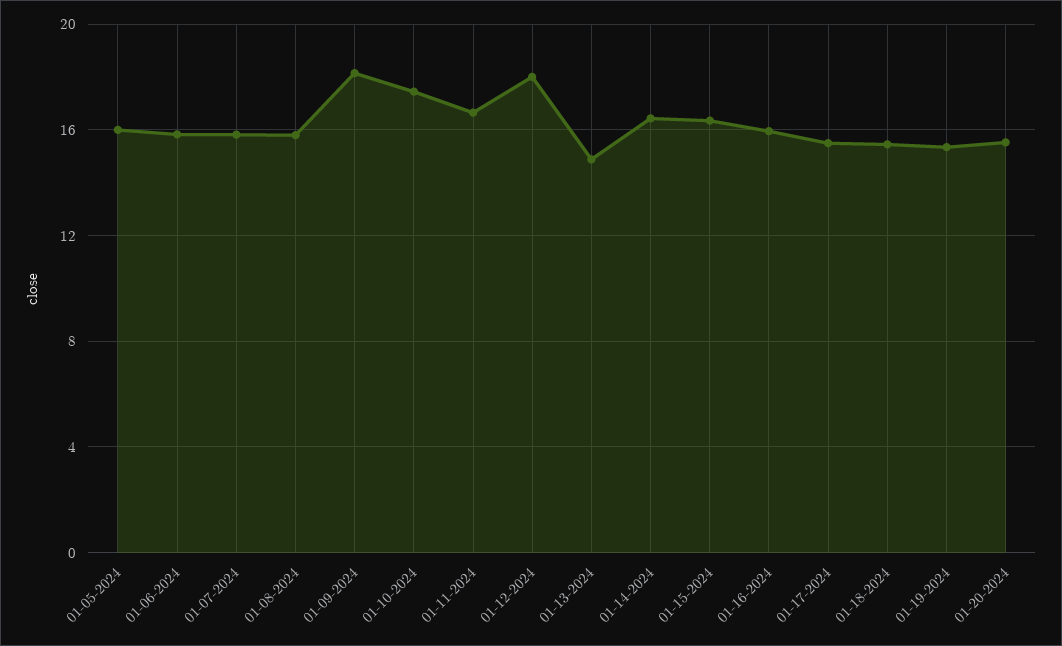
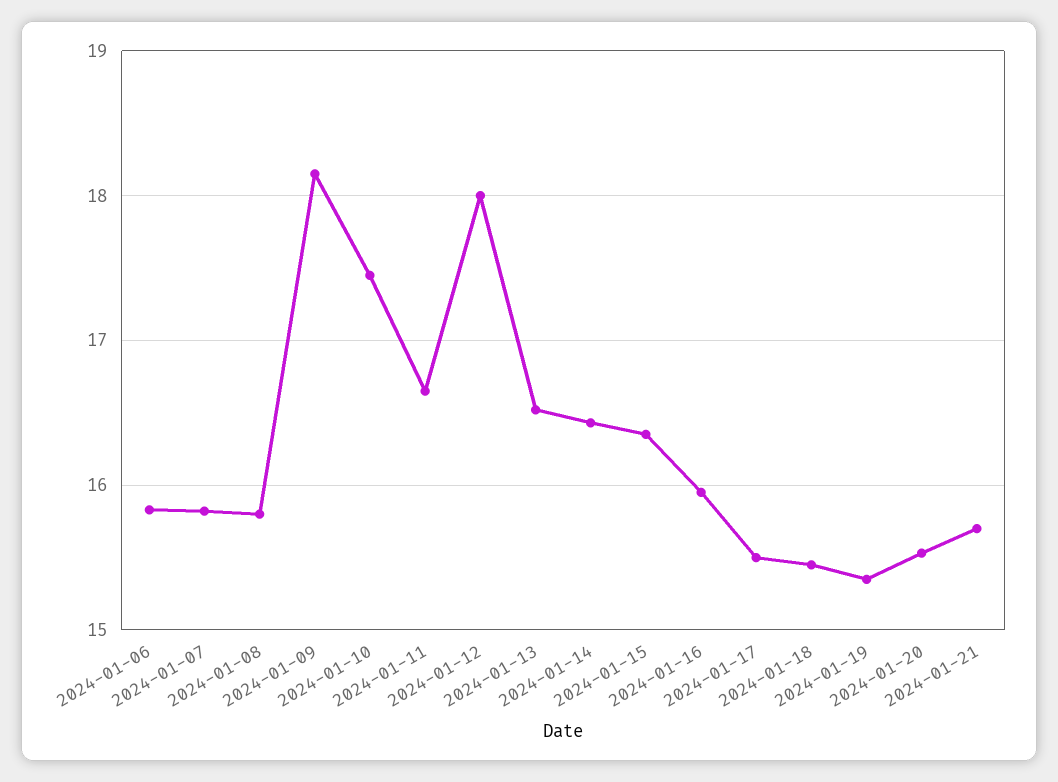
01-05-2024: 16 -> none
01-13-2024: 15 -> 16.5
2024-01-21: none -> 15.7

